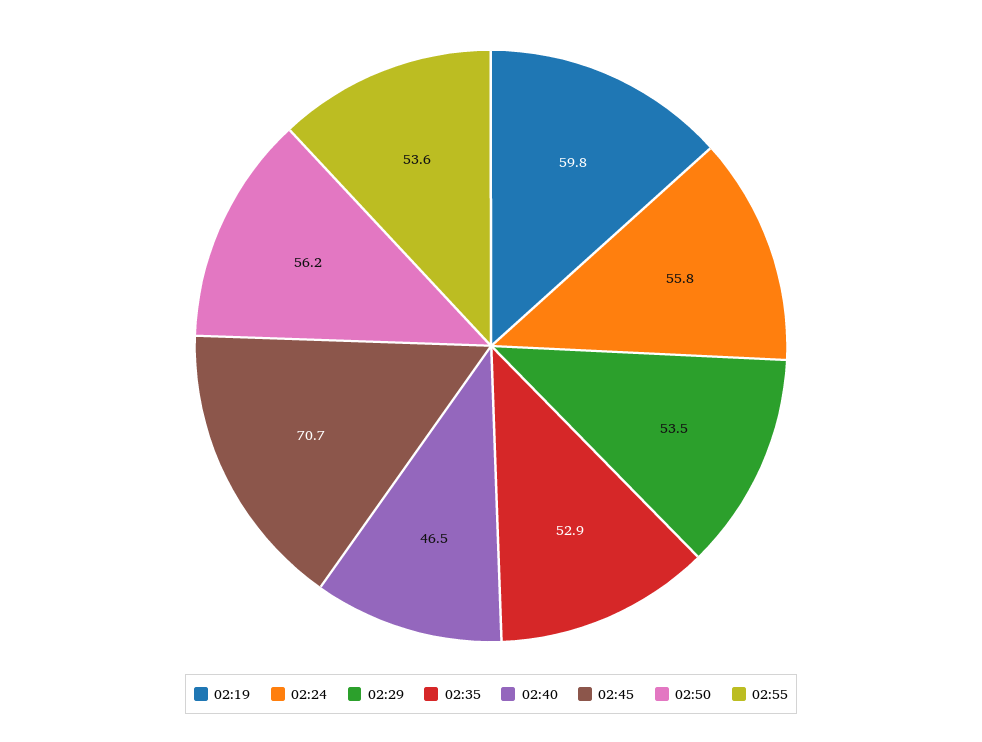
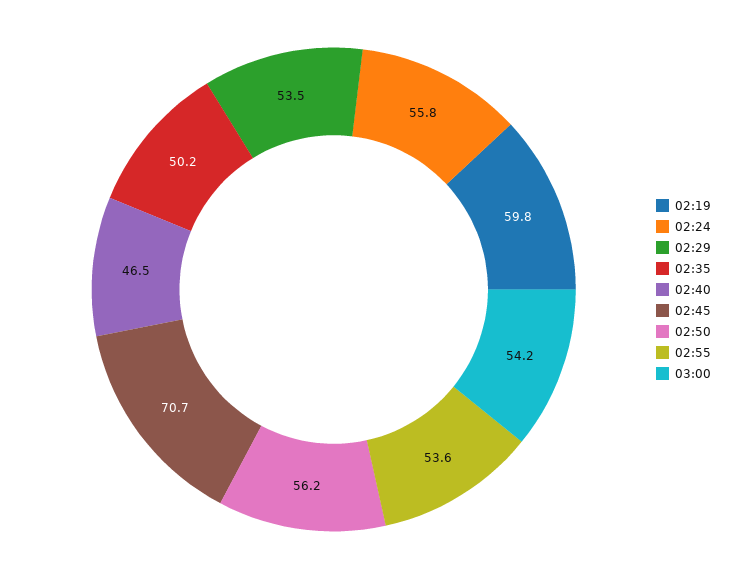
02:35: 52.9 -> 50.2
03:00: none -> 54.2

